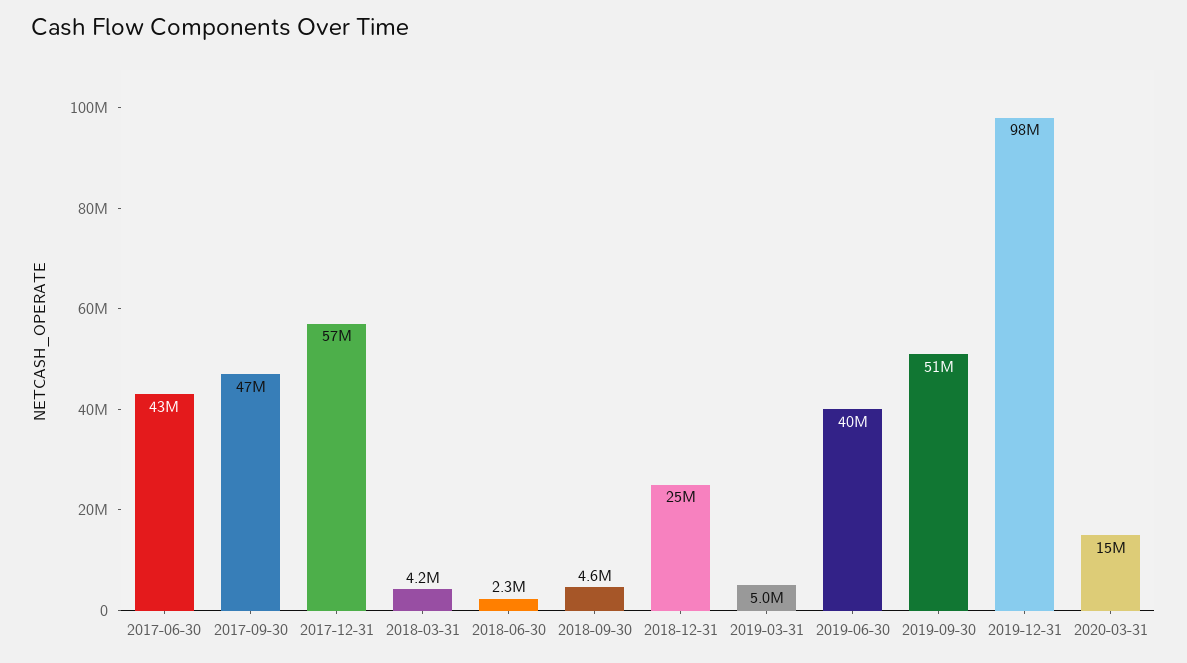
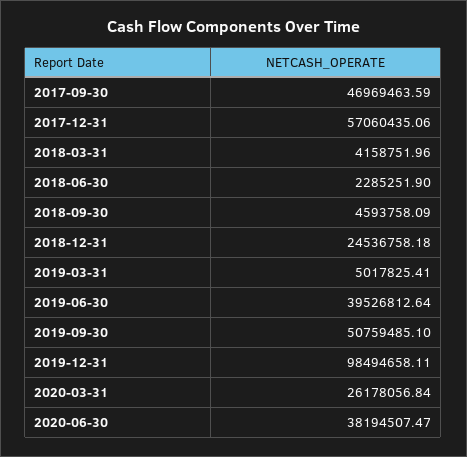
2017-06-30: 43000000 -> none
2020-03-31: 15000000 -> 26178056.84
2020-06-30: none -> 38194507.47

